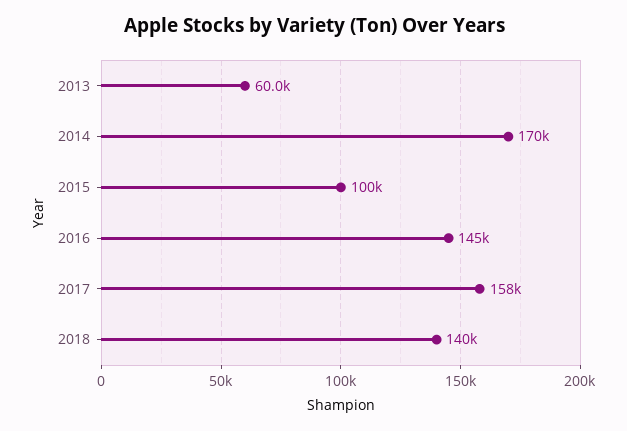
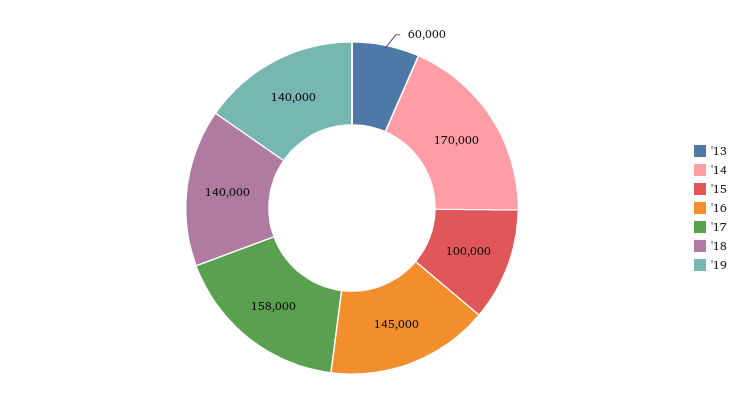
'19: none -> 140000

